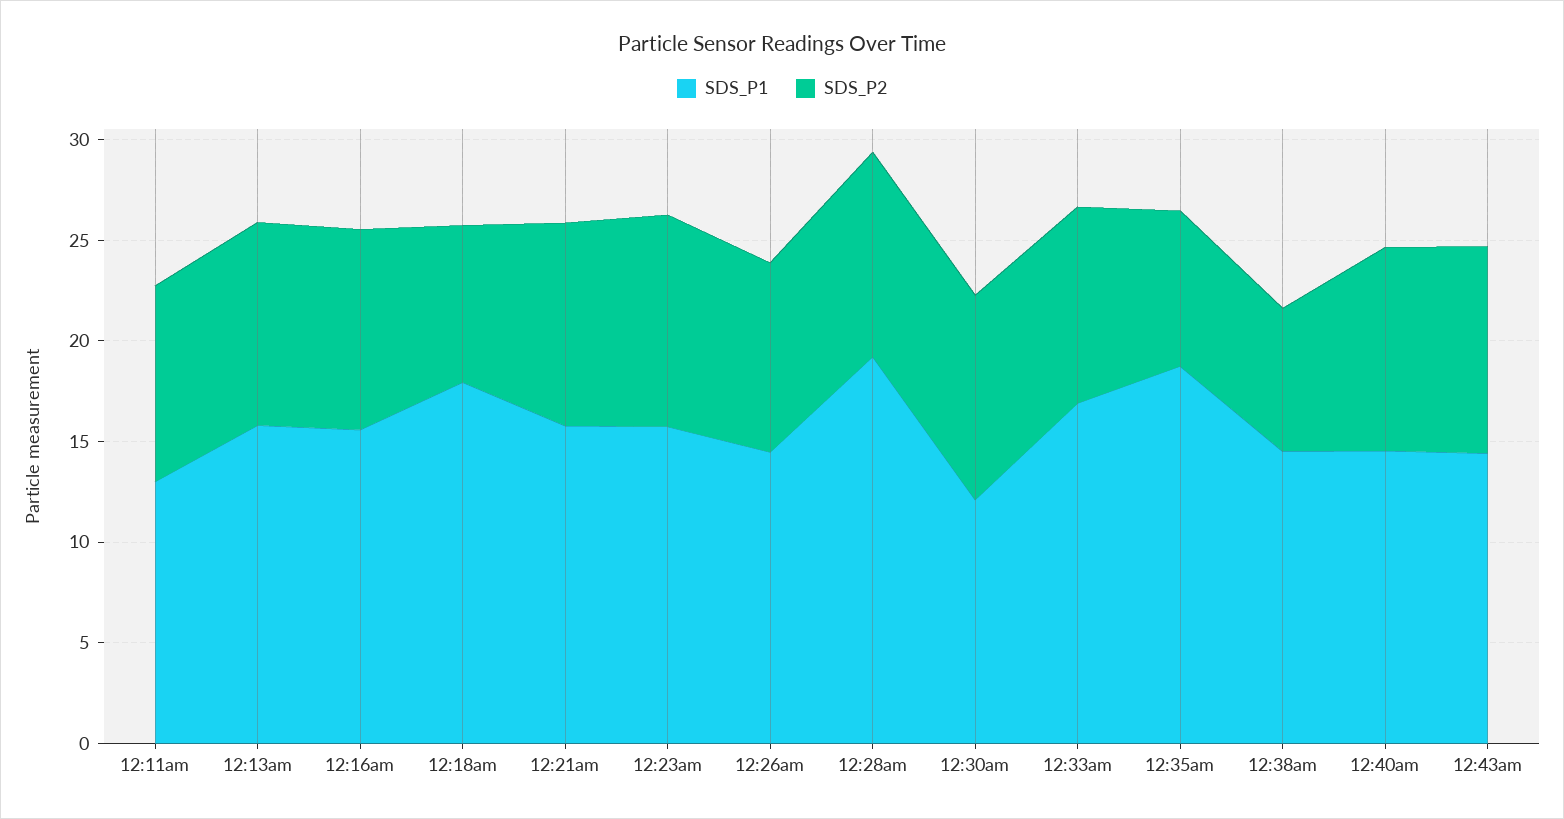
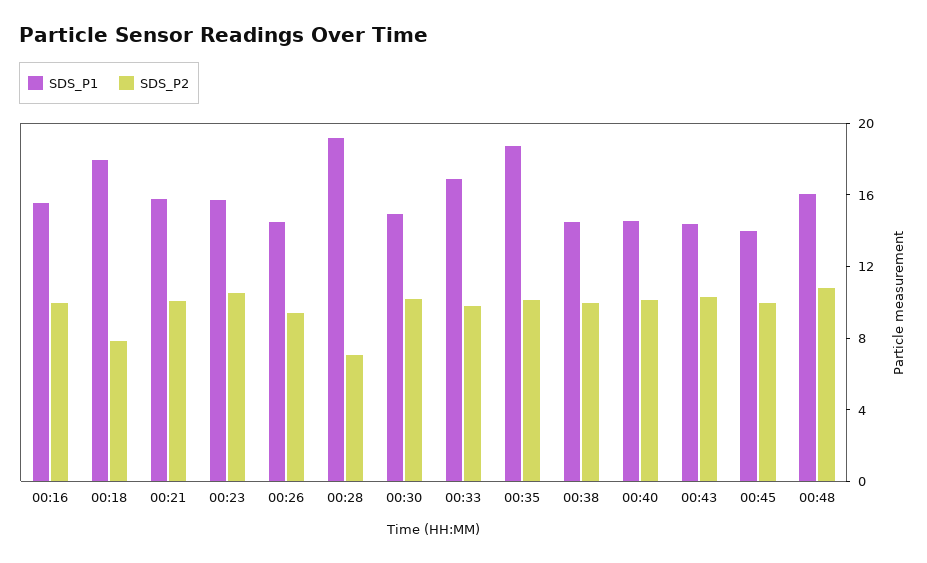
SDS_P1, 12:11am: 13 -> none
SDS_P2, 12:11am: 10 -> none
SDS_P1, 12:13am: 16 -> none
SDS_P2, 12:13am: 10 -> none
SDS_P2, 12:28am: 10 -> 7
SDS_P1, 12:30am: 12 -> 15
SDS_P2, 12:35am: 8 -> 10
SDS_P2, 12:38am: 7 -> 10
SDS_P1, 00:45: none -> 14
SDS_P2, 00:45: none -> 10
SDS_P1, 00:48: none -> 16
SDS_P2, 00:48: none -> 11

